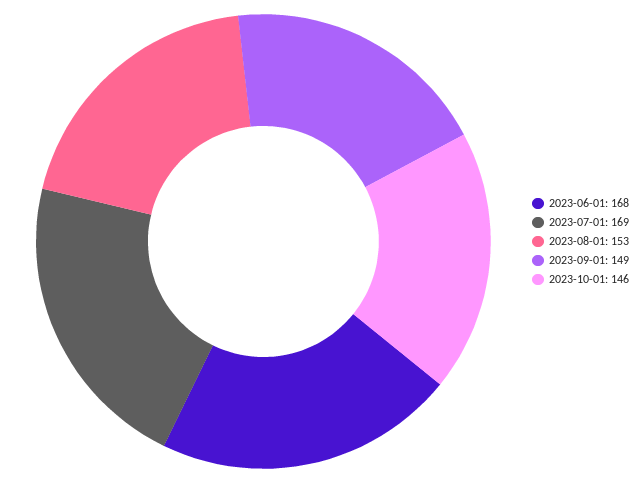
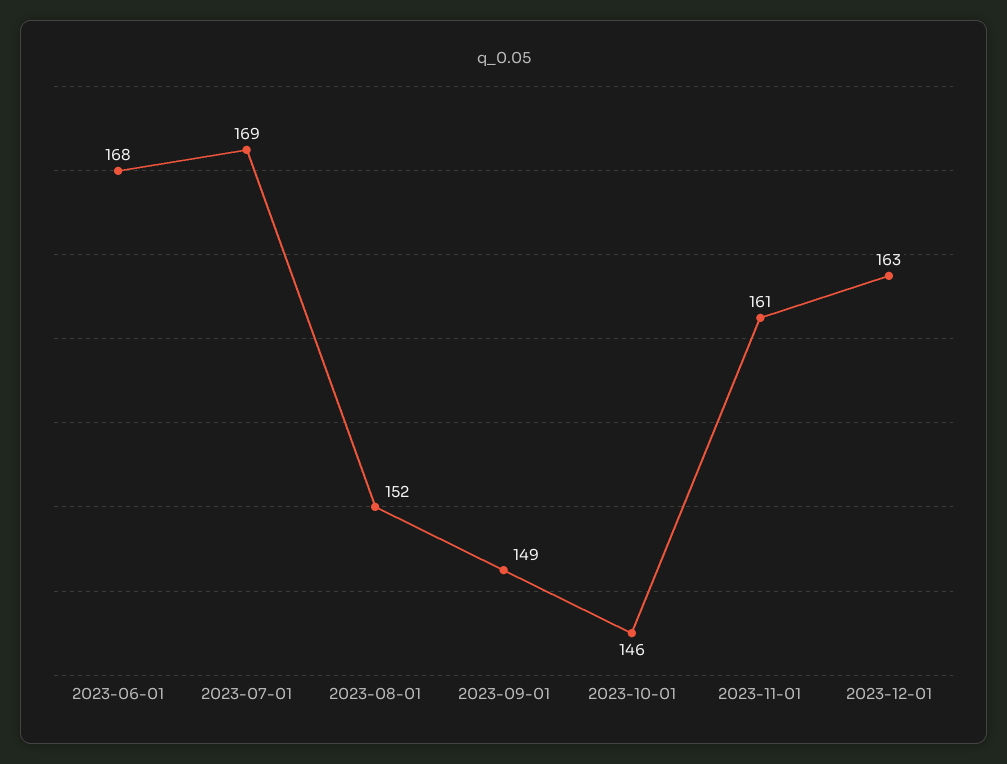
2023-08-01: 153 -> 152
2023-11-01: none -> 161
2023-12-01: none -> 163

